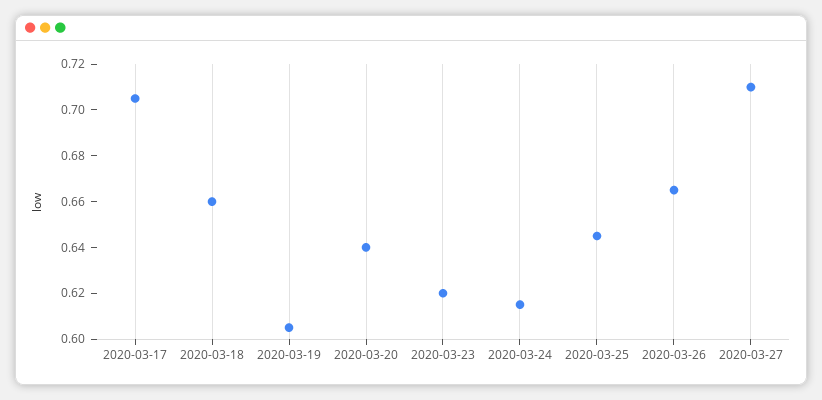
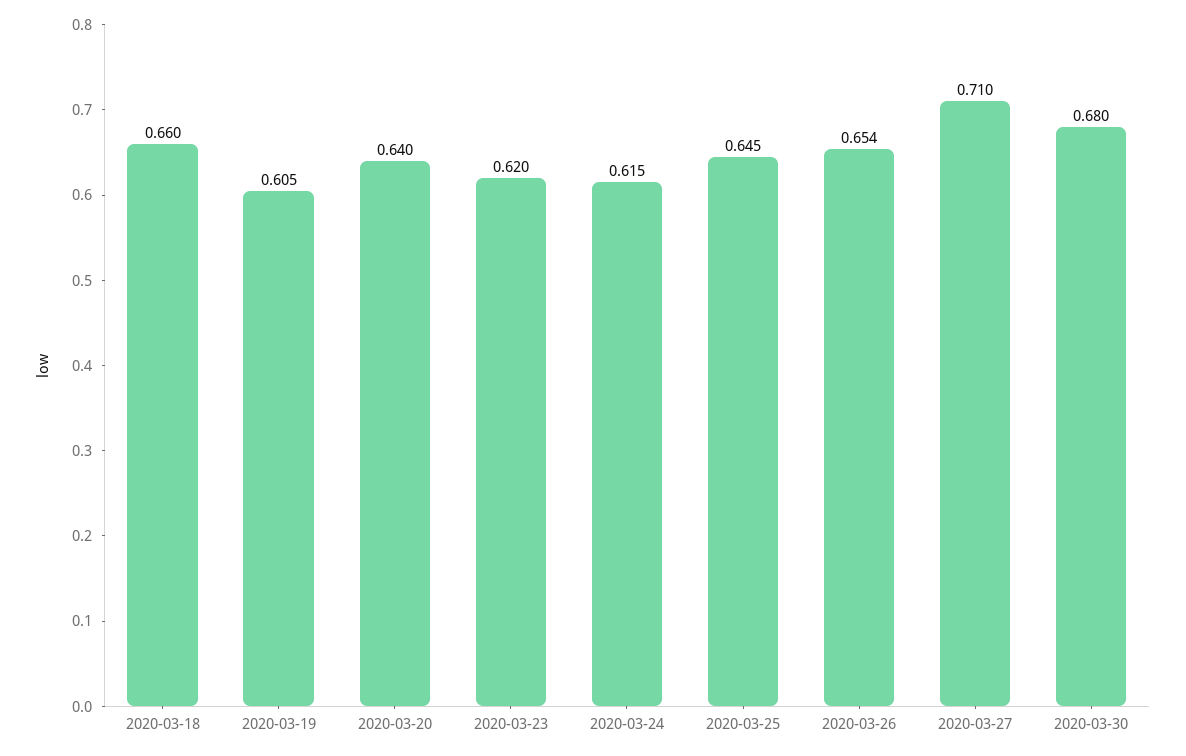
2020-03-17: 0.705 -> none
2020-03-26: 0.665 -> 0.654
2020-03-30: none -> 0.68

